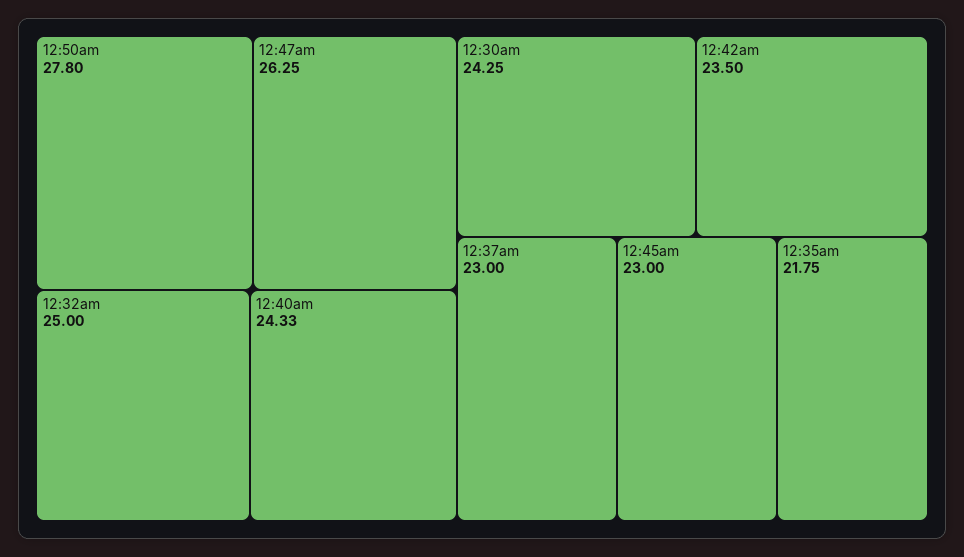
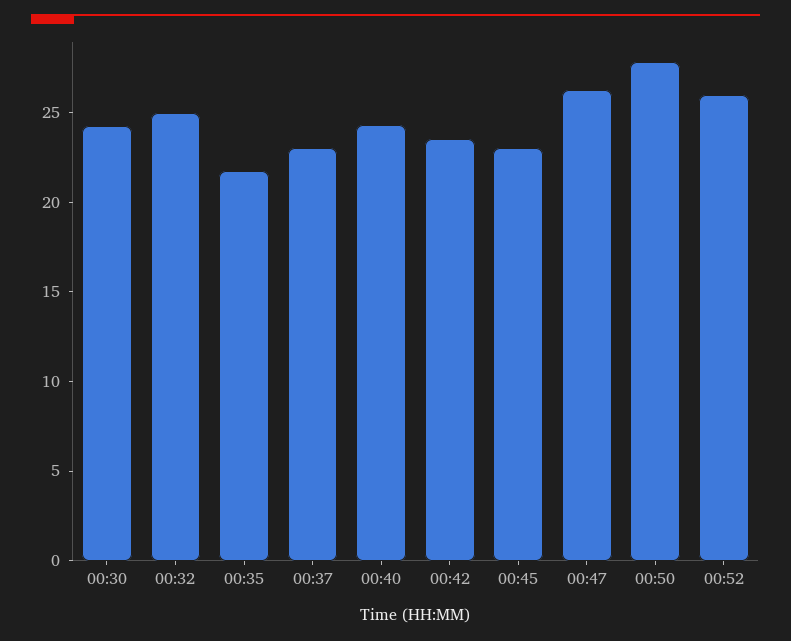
00:52: none -> 26

